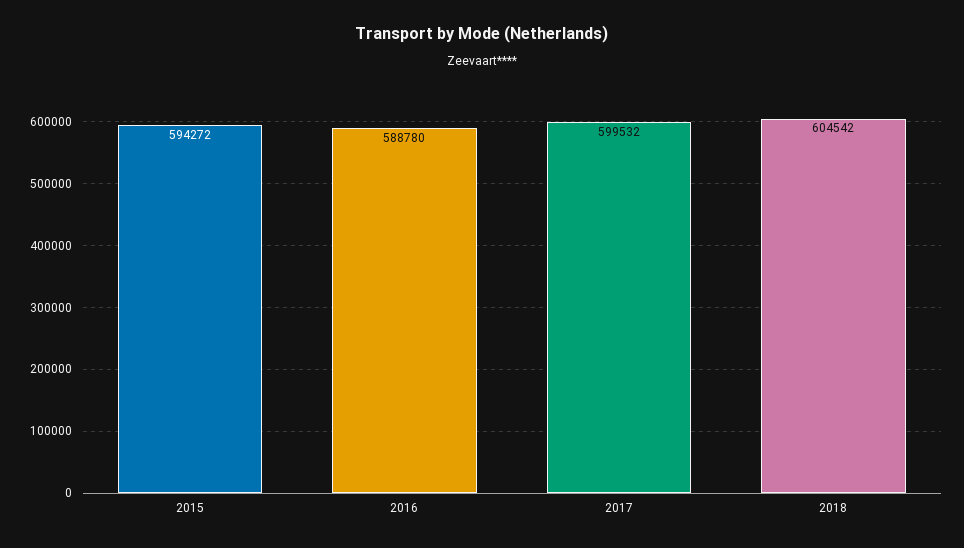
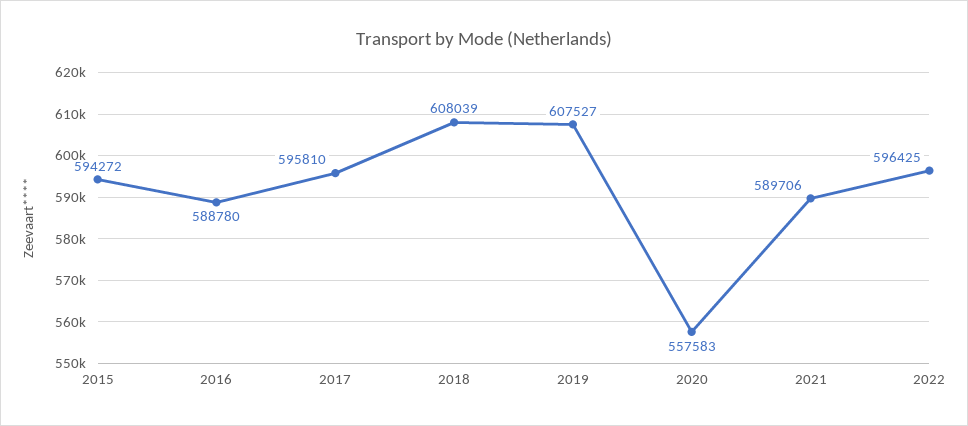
2017: 599532 -> 595810
2018: 604542 -> 608039
2019: none -> 607527
2020: none -> 557583
2021: none -> 589706
2022: none -> 596425

